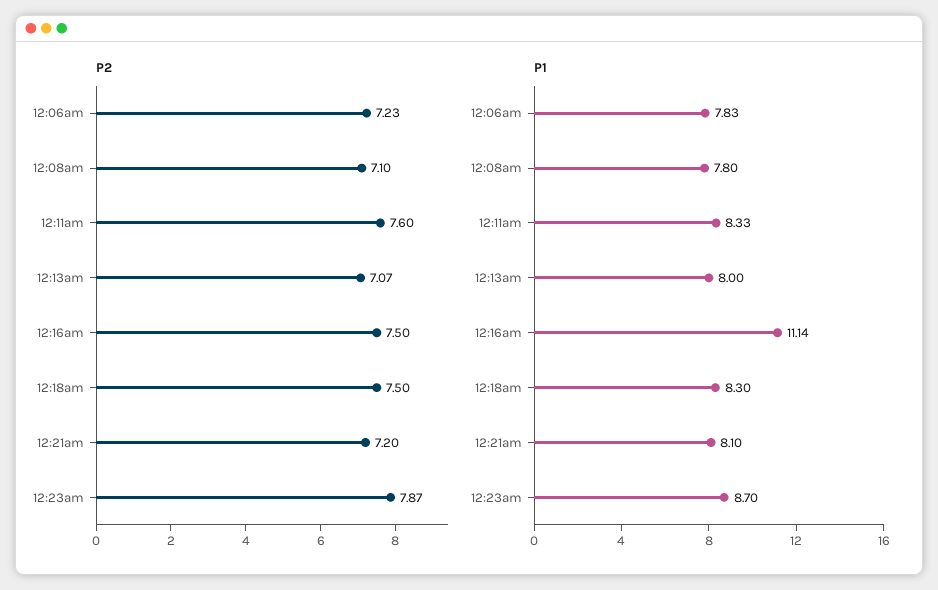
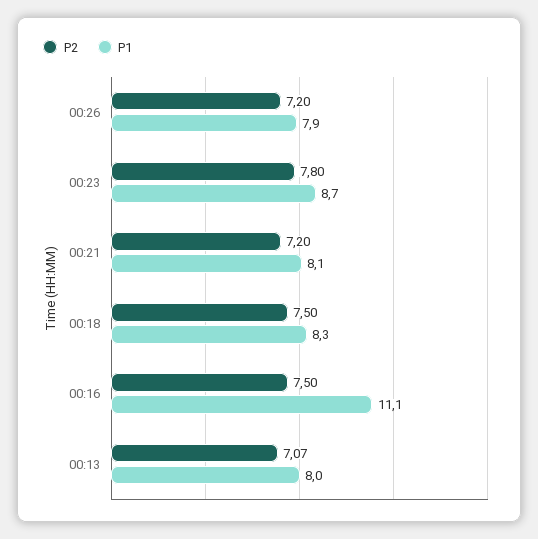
P2, 12:06am: 7.23 -> none
P2, 12:08am: 7.1 -> none
P2, 12:11am: 7.6 -> none
P2, 12:23am: 7.87 -> 7.8
P1, 12:06am: 7.83 -> none
P1, 12:08am: 7.8 -> none
P1, 12:11am: 8.33 -> none
P2, 00:26: none -> 7.2
P1, 00:26: none -> 7.9

